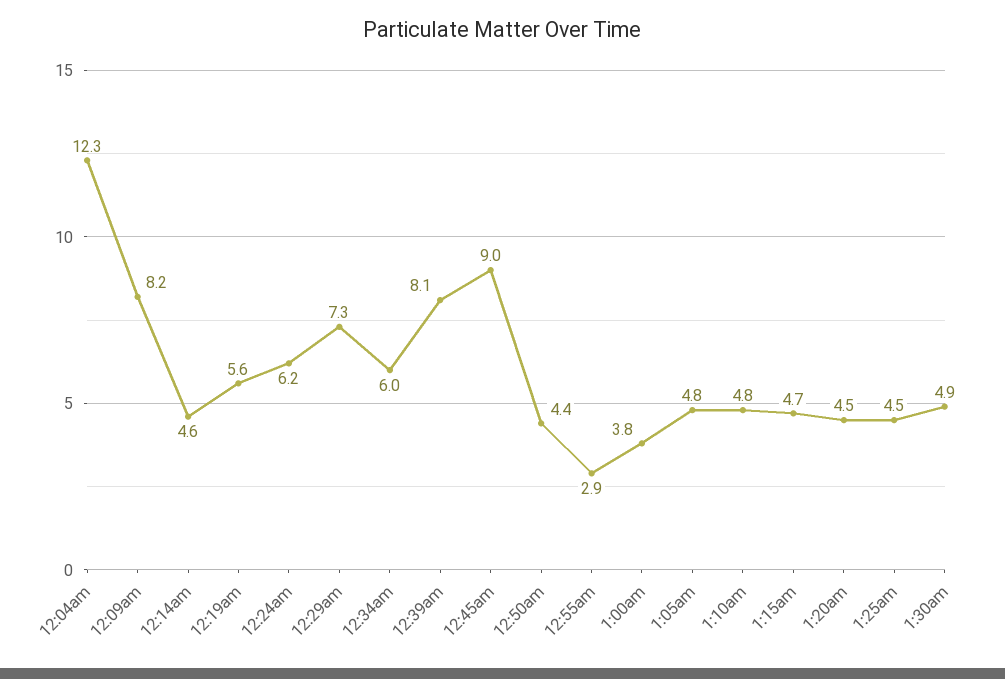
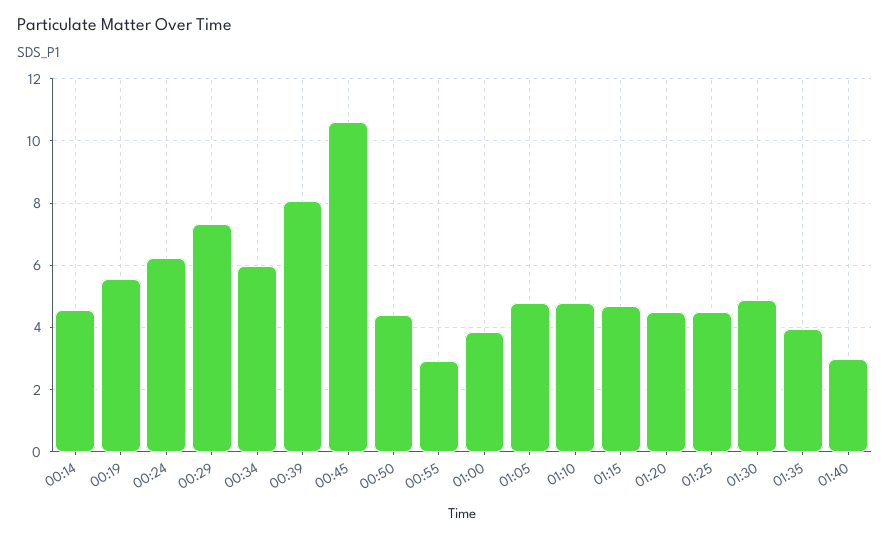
12:04am: 12.3 -> none
12:09am: 8.2 -> none
12:45am: 9 -> 10.6
01:35: none -> 4
01:40: none -> 3

